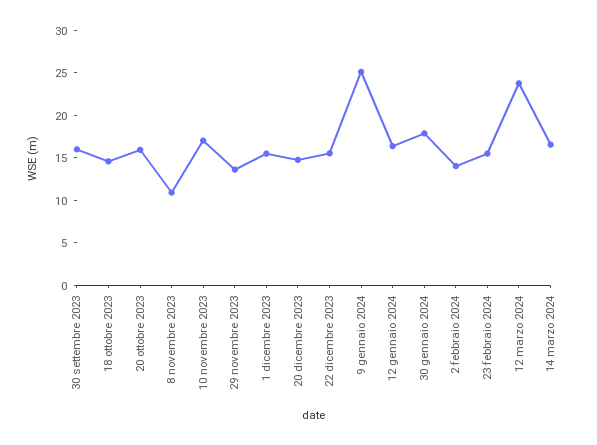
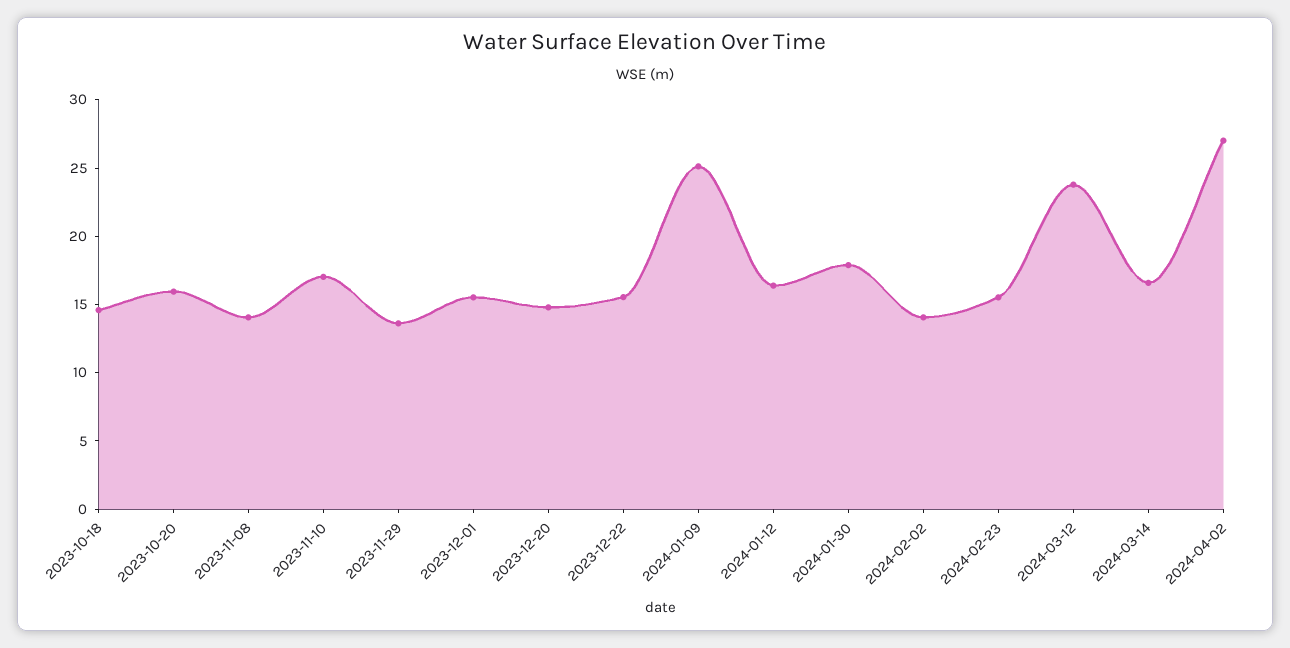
30 settembre 2023: 16 -> none
8 novembre 2023: 11 -> 14
2024-04-02: none -> 27

